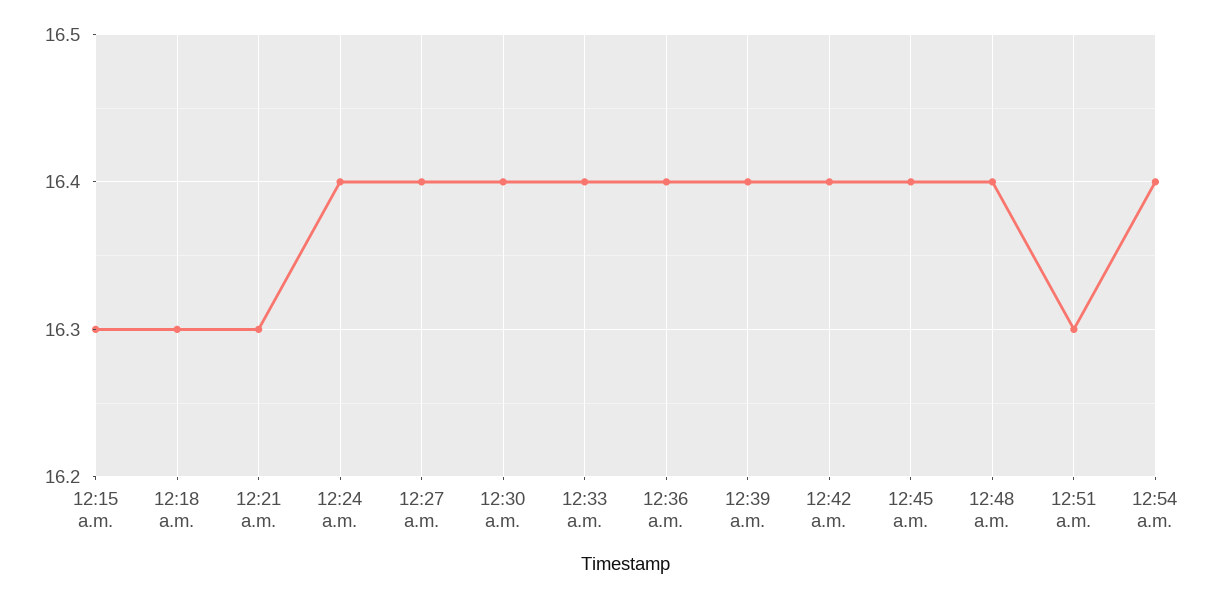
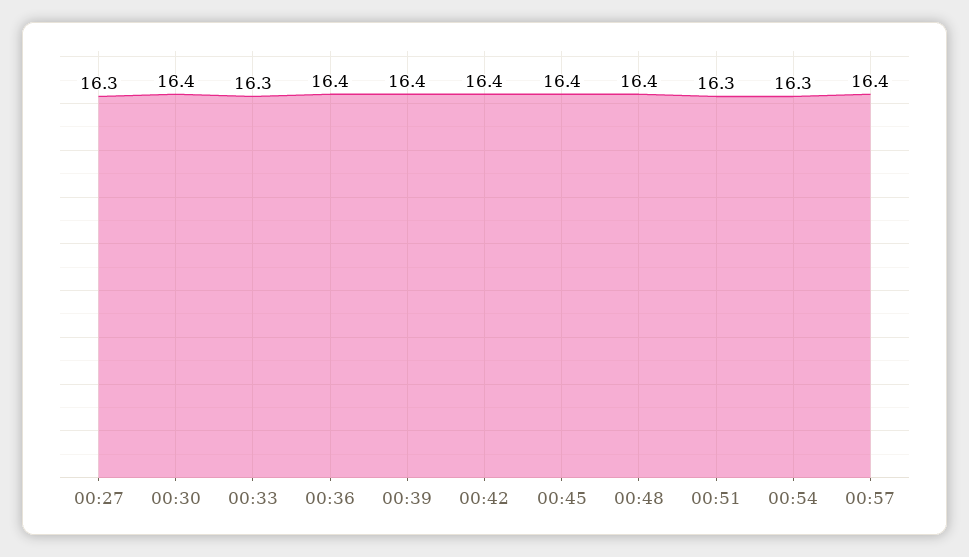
12:15 a.m.: 16.3 -> none
12:18 a.m.: 16.3 -> none
12:21 a.m.: 16.3 -> none
12:24 a.m.: 16.4 -> none
12:27 a.m.: 16.4 -> 16.3
12:33 a.m.: 16.4 -> 16.3
12:54 a.m.: 16.4 -> 16.3
00:57: none -> 16.4

